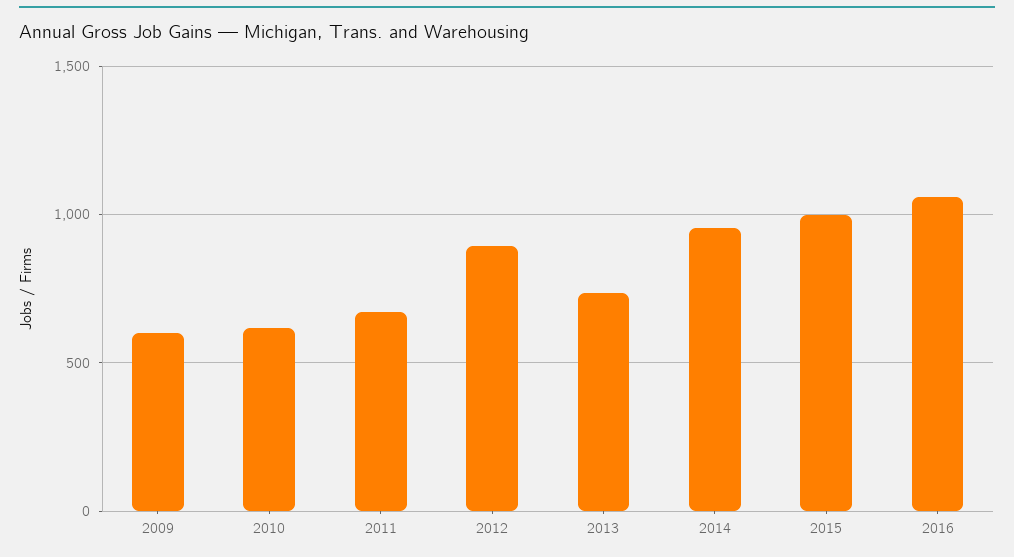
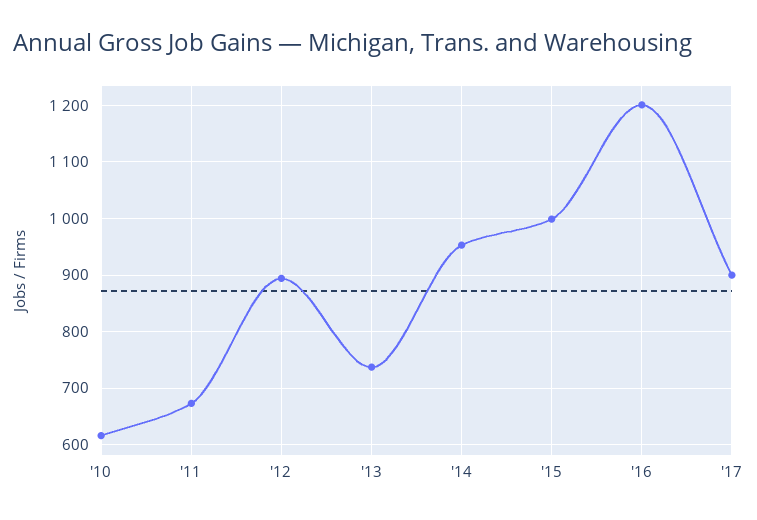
2009: 600 -> none
2016: 1050 -> 1200
'17: none -> 900

